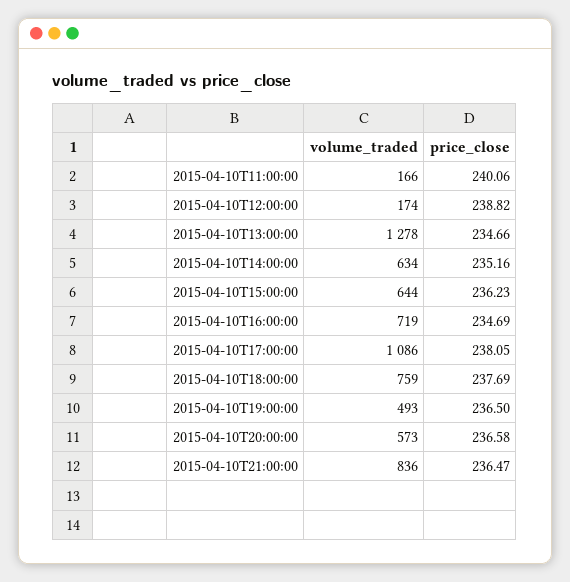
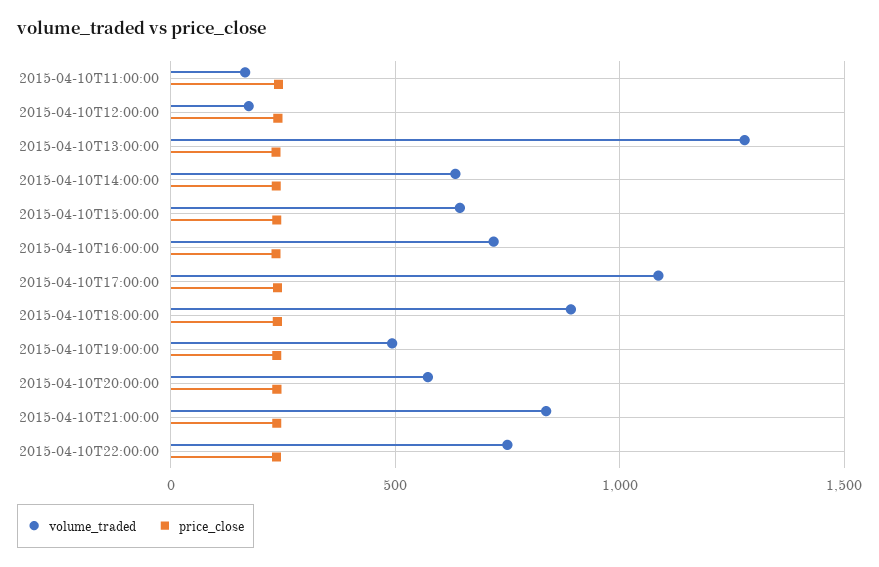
volume_traded, 2015-04-10T18:00:00: 759 -> 900
volume_traded, 2015-04-10T22:00:00: none -> 750
price_close, 2015-04-10T22:00:00: none -> 250

